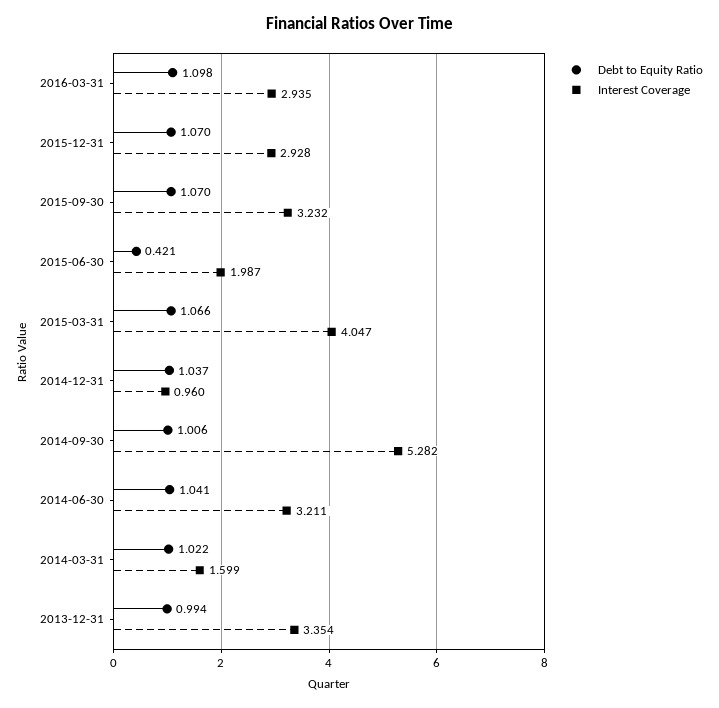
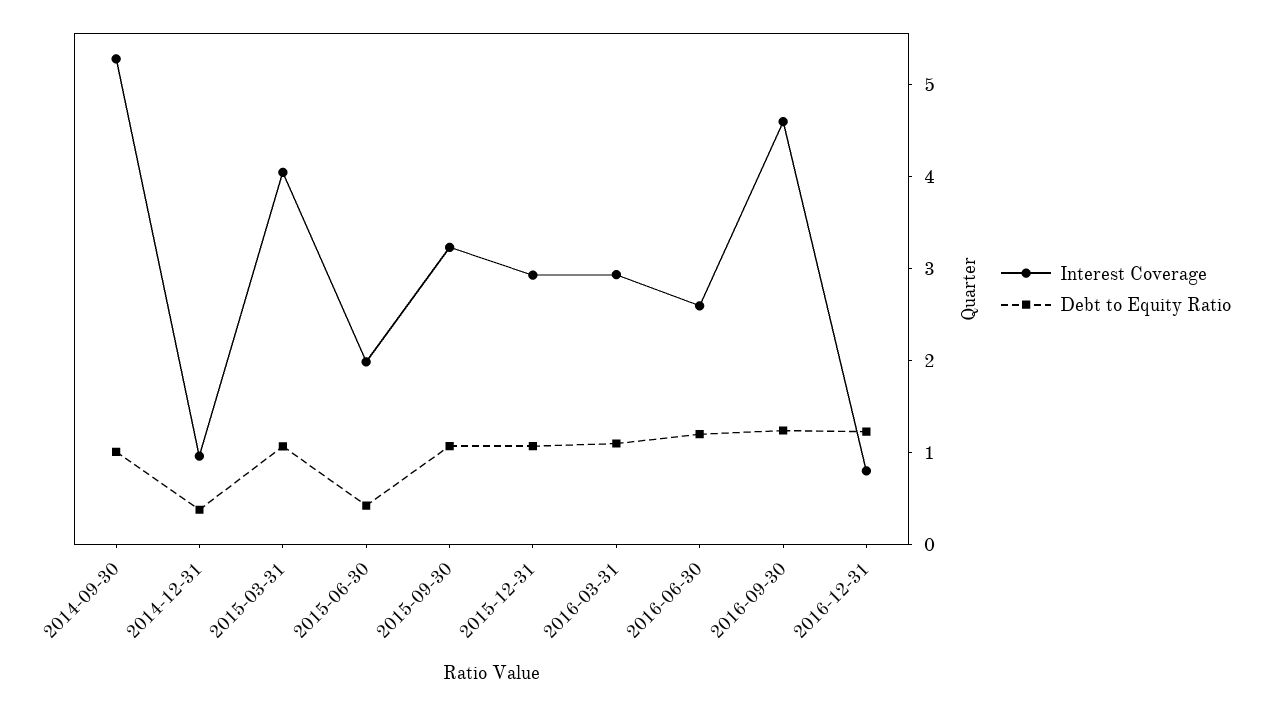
Debt to Equity Ratio, 2014-12-31: 1.037 -> 0.4
Debt to Equity Ratio, 2014-06-30: 1.041 -> none
Interest Coverage, 2014-06-30: 3.211 -> none
Debt to Equity Ratio, 2014-03-31: 1.022 -> none
Interest Coverage, 2014-03-31: 1.599 -> none
Debt to Equity Ratio, 2013-12-31: 0.994 -> none
Interest Coverage, 2013-12-31: 3.354 -> none
Interest Coverage, 2016-06-30: none -> 2.6
Debt to Equity Ratio, 2016-06-30: none -> 1.2
Interest Coverage, 2016-09-30: none -> 4.6
Debt to Equity Ratio, 2016-09-30: none -> 1.2
Interest Coverage, 2016-12-31: none -> 0.8
Debt to Equity Ratio, 2016-12-31: none -> 1.2

